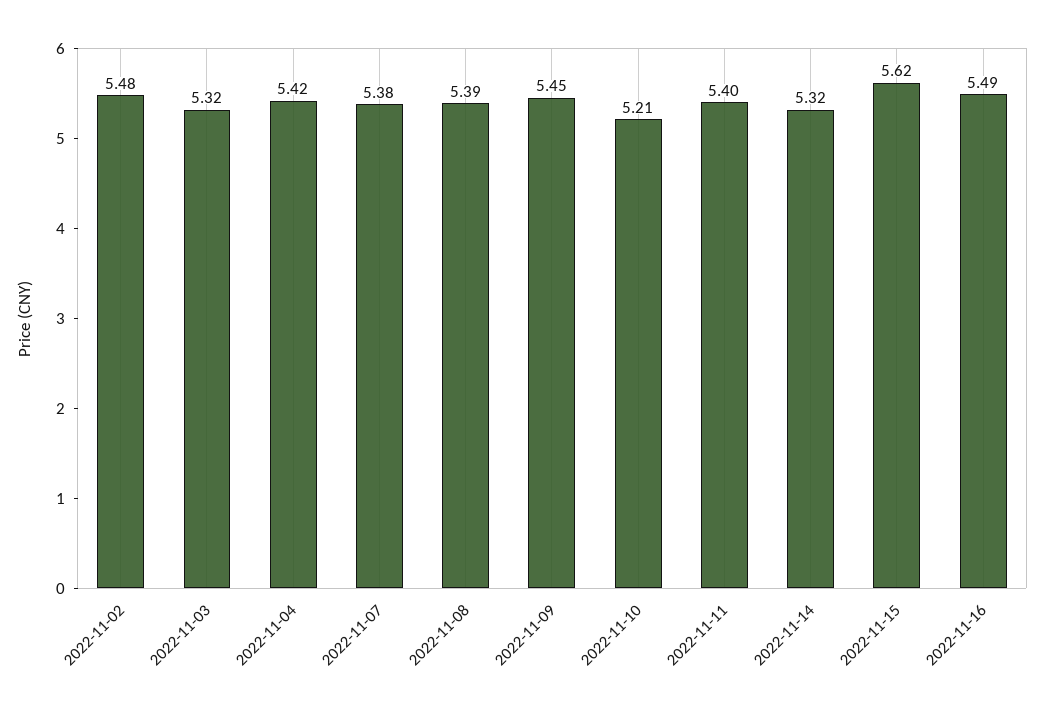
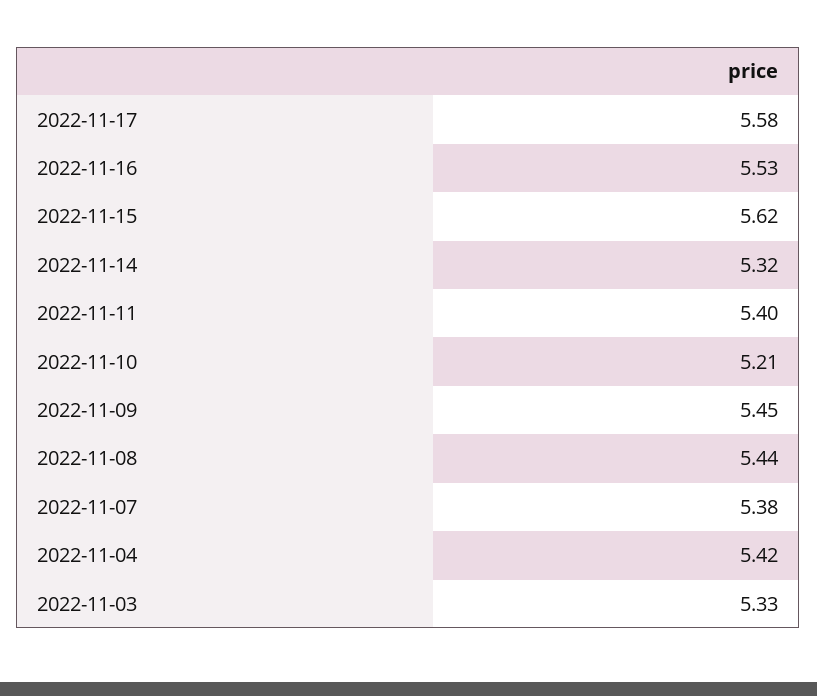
2022-11-02: 5.48 -> none
2022-11-03: 5.32 -> 5.33
2022-11-08: 5.39 -> 5.44
2022-11-16: 5.49 -> 5.53
2022-11-17: none -> 5.58

